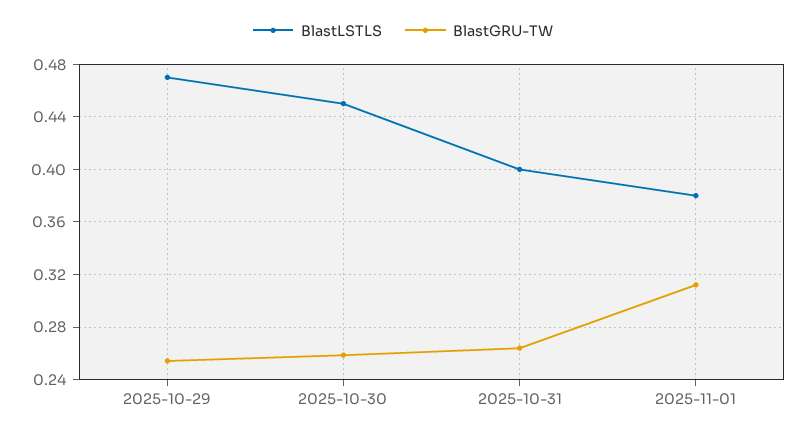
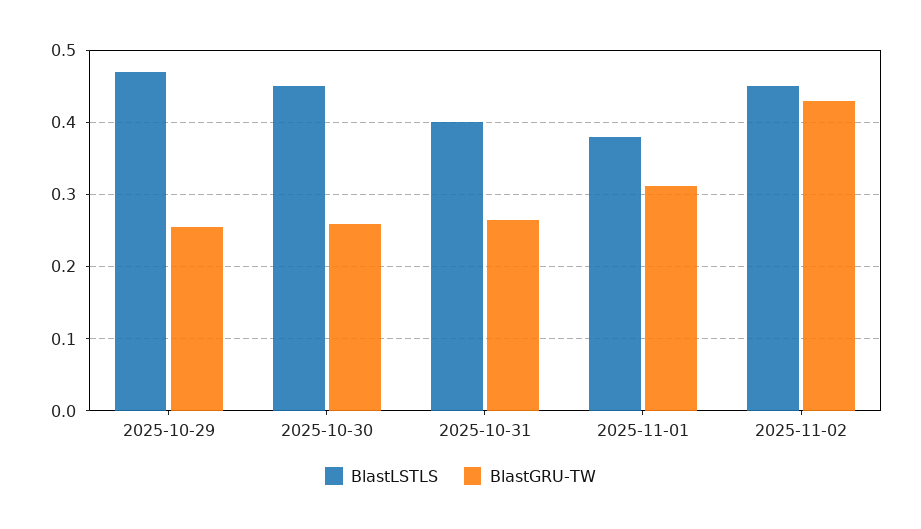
BlastLSTLS, 2025-11-02: none -> 0.45
BlastGRU-TW, 2025-11-02: none -> 0.43

